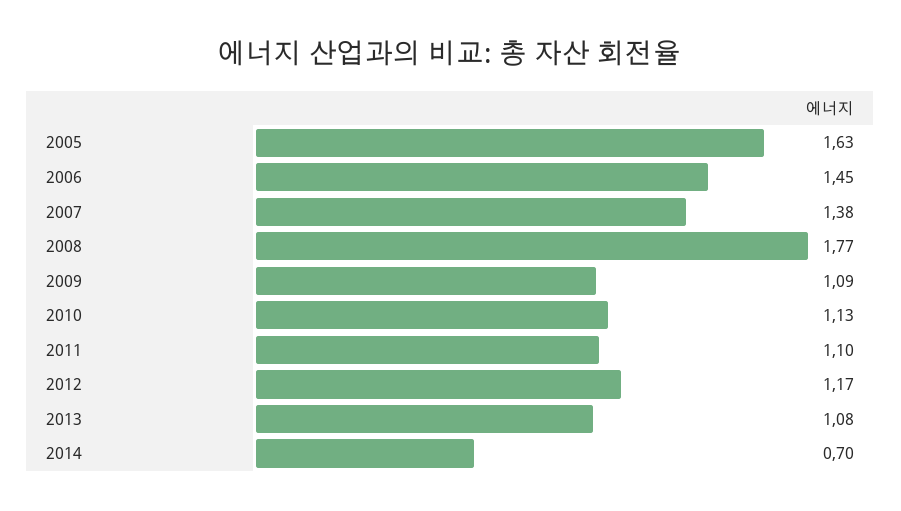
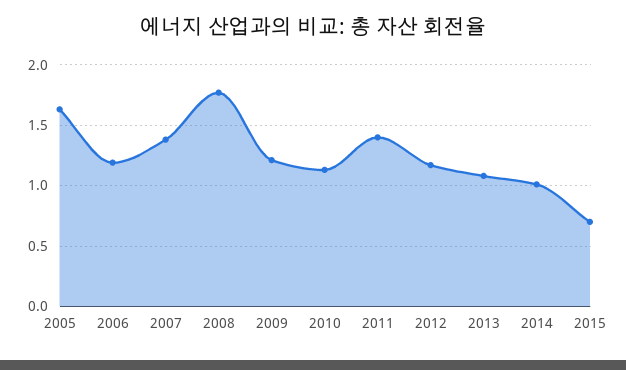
2006: 1.45 -> 1.2
2009: 1.09 -> 1.2
2011: 1.1 -> 1.4
2014: 0.7 -> 1
2015: none -> 0.7

